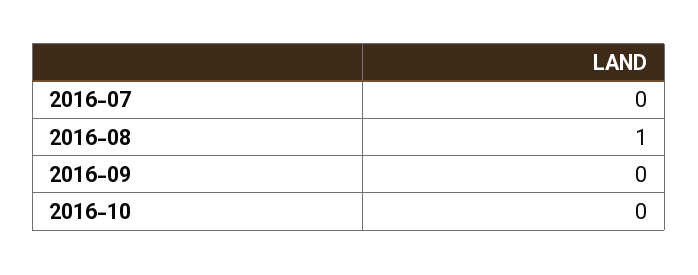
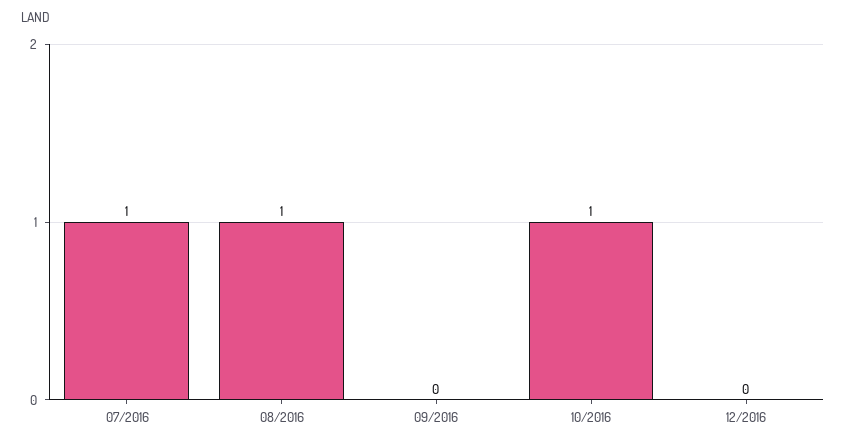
2016-07: 0 -> 1
2016-10: 0 -> 1
12/2016: none -> 0

